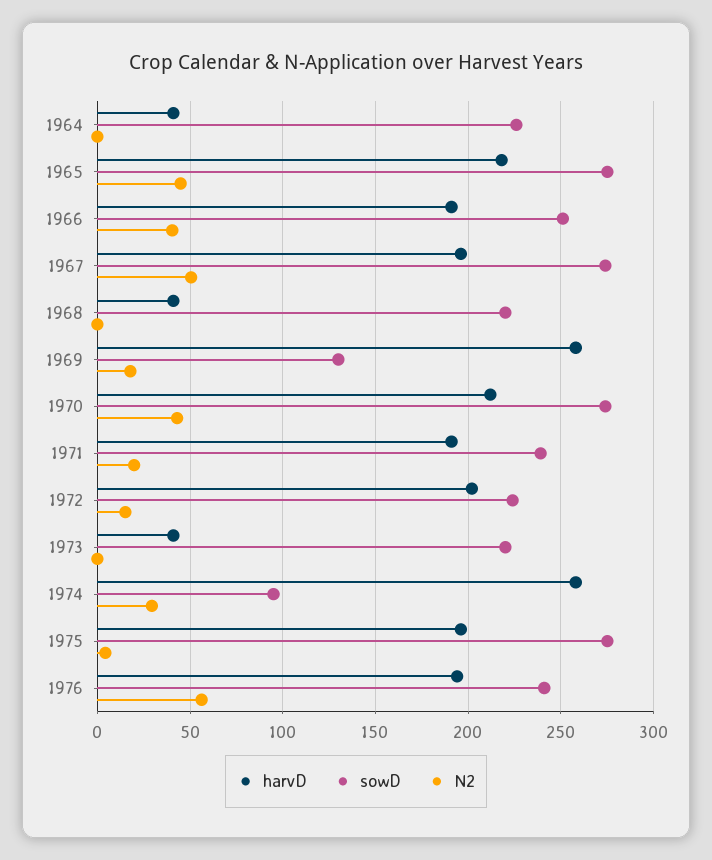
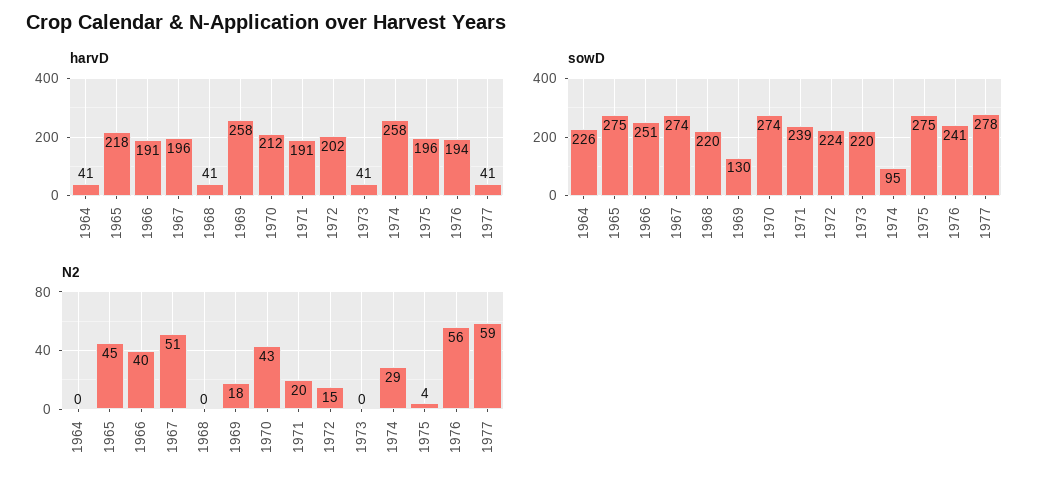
harvD, 1977: none -> 41
sowD, 1977: none -> 278
N2, 1977: none -> 59

